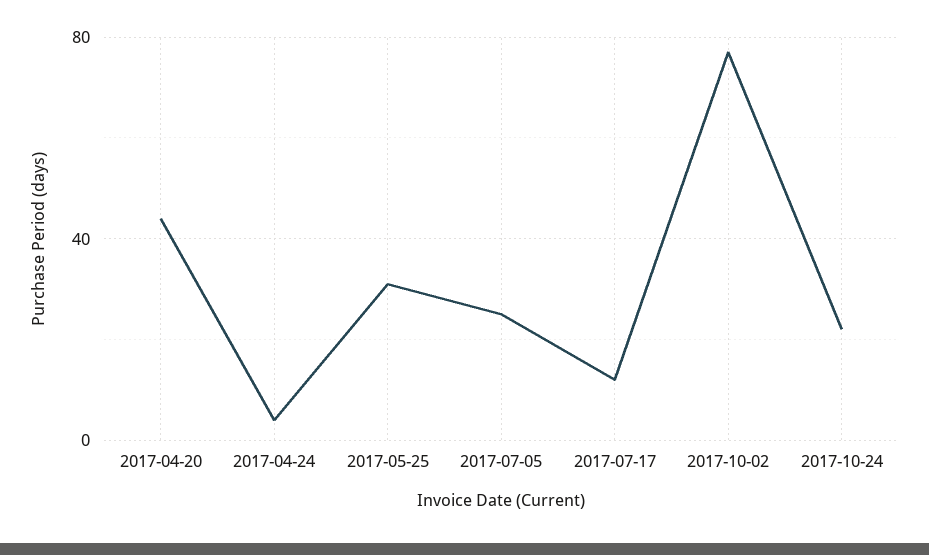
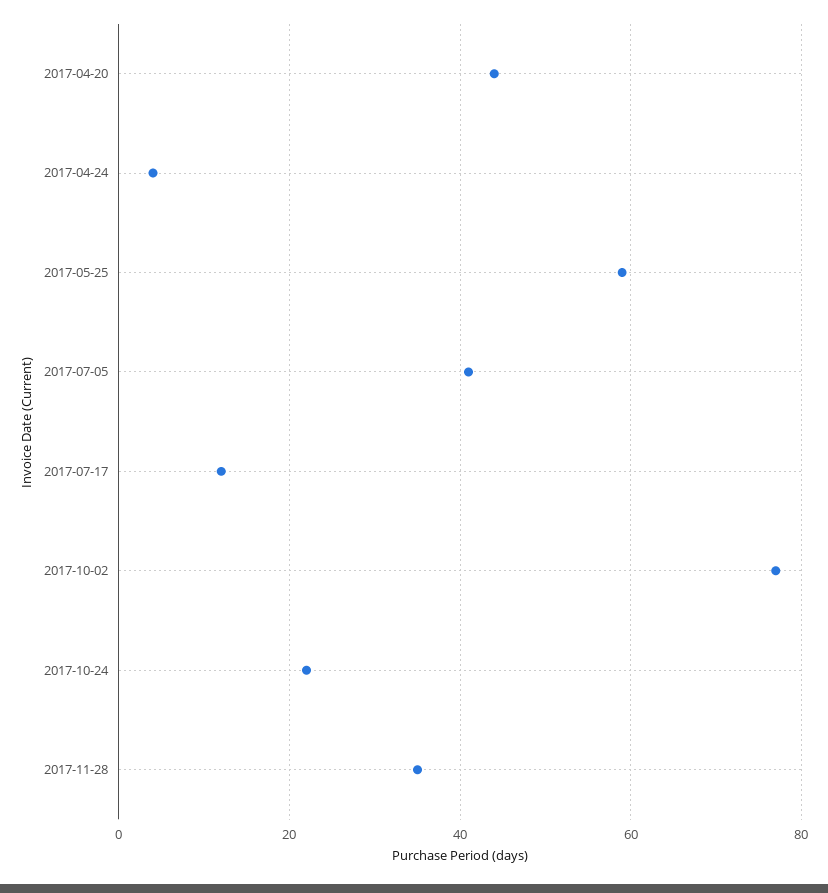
2017-05-25: 30 -> 60
2017-07-05: 25 -> 40
2017-11-28: none -> 35

